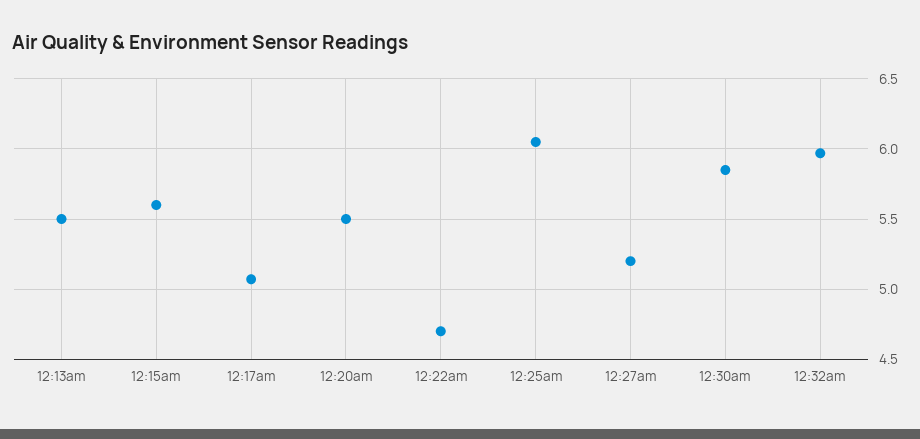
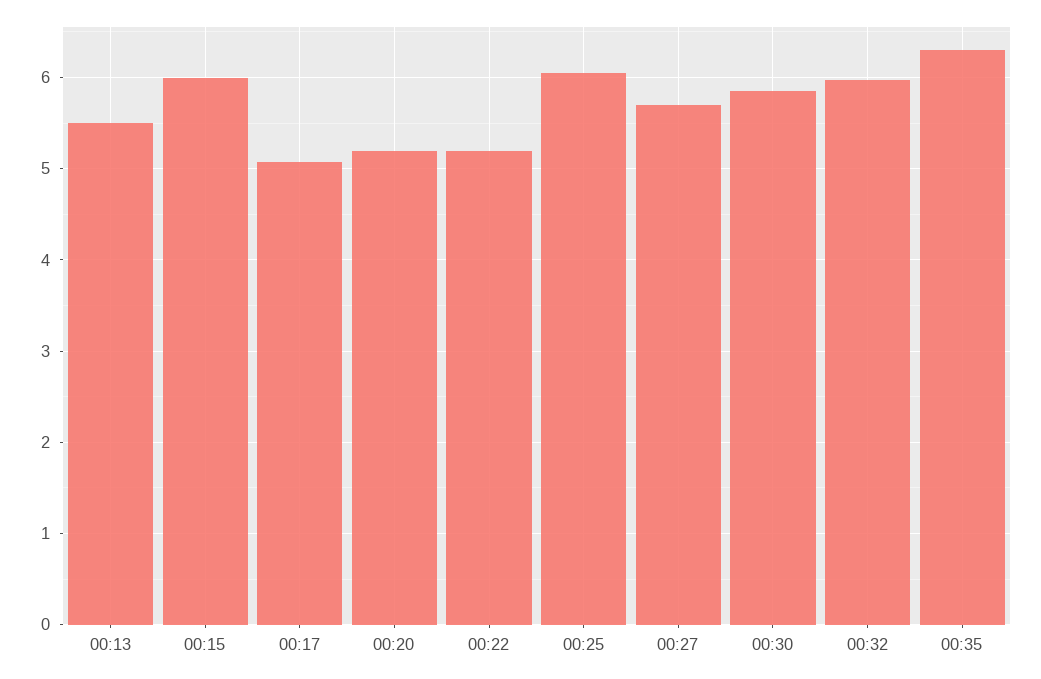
12:15am: 5.6 -> 6
12:20am: 5.5 -> 5.2
12:22am: 4.7 -> 5.2
12:27am: 5.2 -> 5.7
00:35: none -> 6.3

